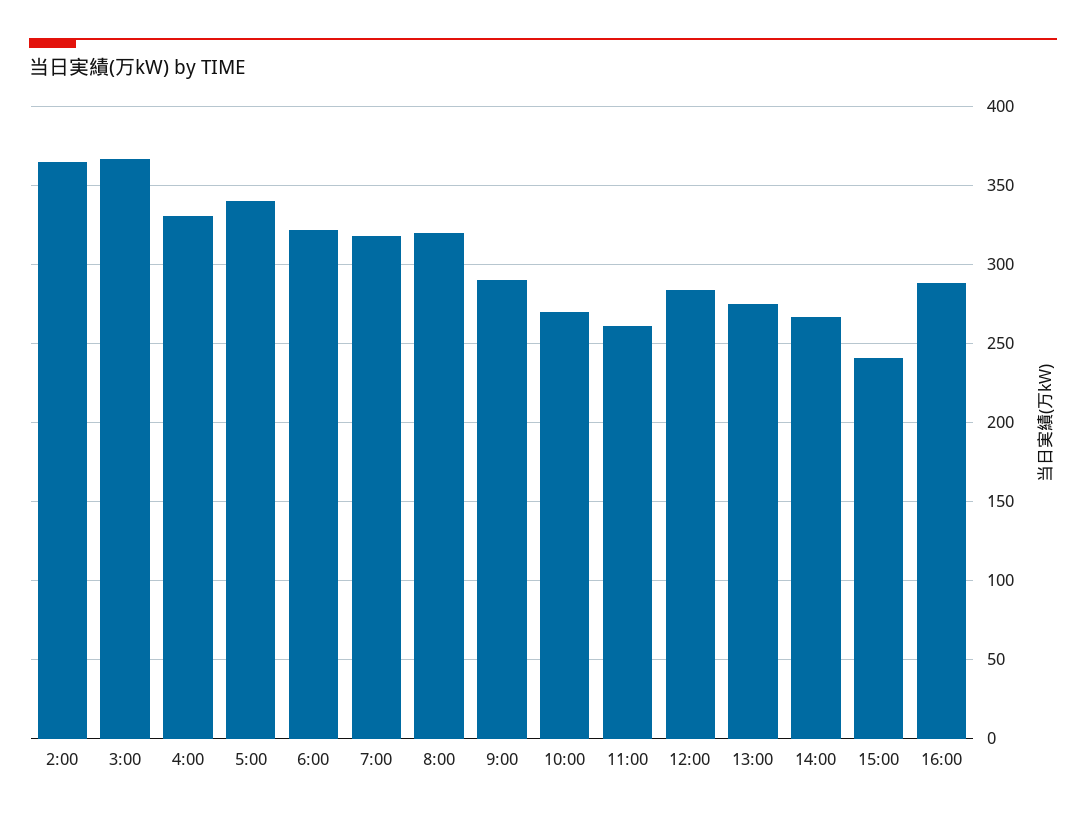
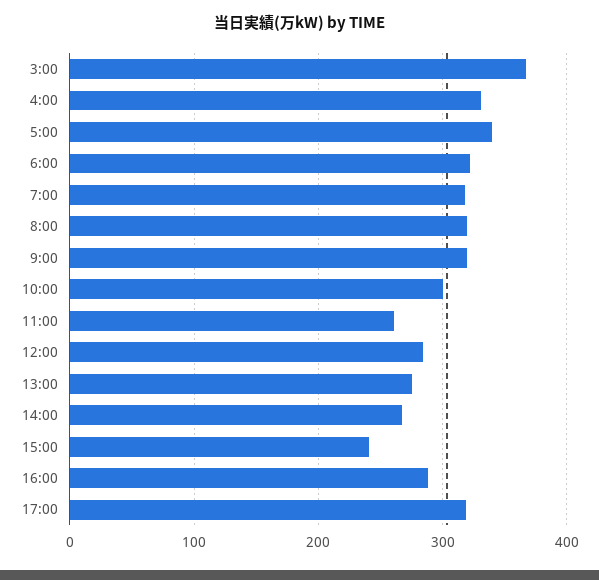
2:00: 365 -> none
9:00: 290 -> 320
10:00: 270 -> 300
17:00: none -> 320

